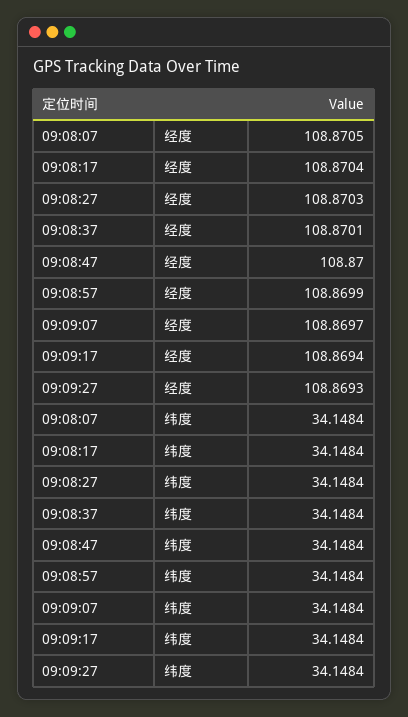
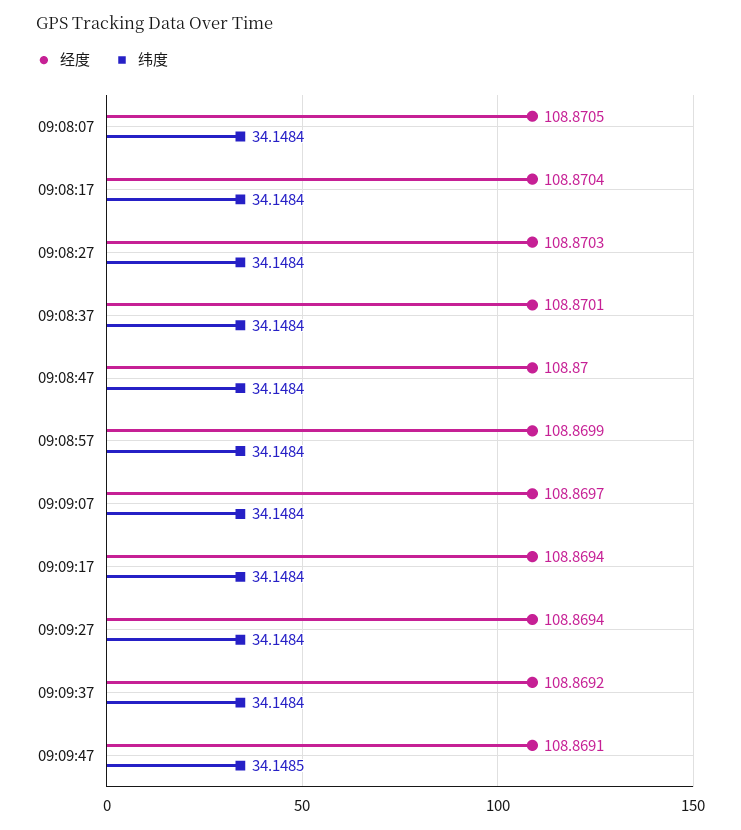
经度, 09:09:27: 108.8693 -> 108.8694
经度, 09:09:37: none -> 108.8692
纬度, 09:09:37: none -> 34.1484
经度, 09:09:47: none -> 108.8691
纬度, 09:09:47: none -> 34.1485

